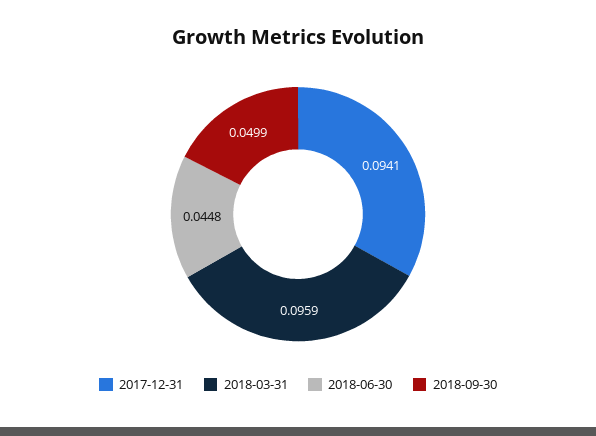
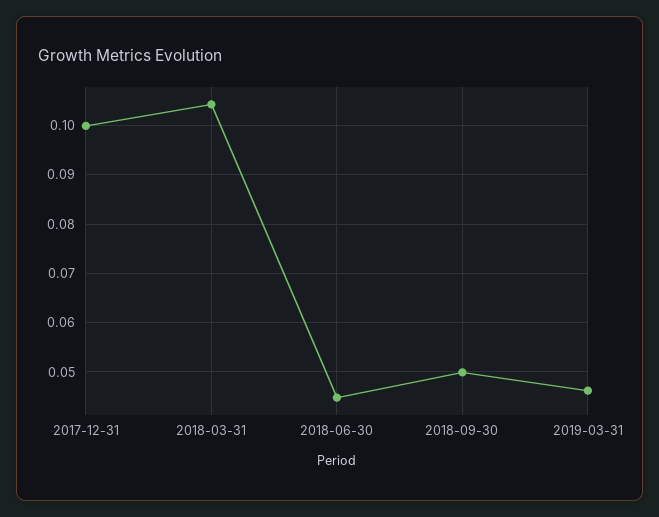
2017-12-31: 0.0941 -> 0.1
2018-03-31: 0.0959 -> 0.104
2019-03-31: none -> 0.046

